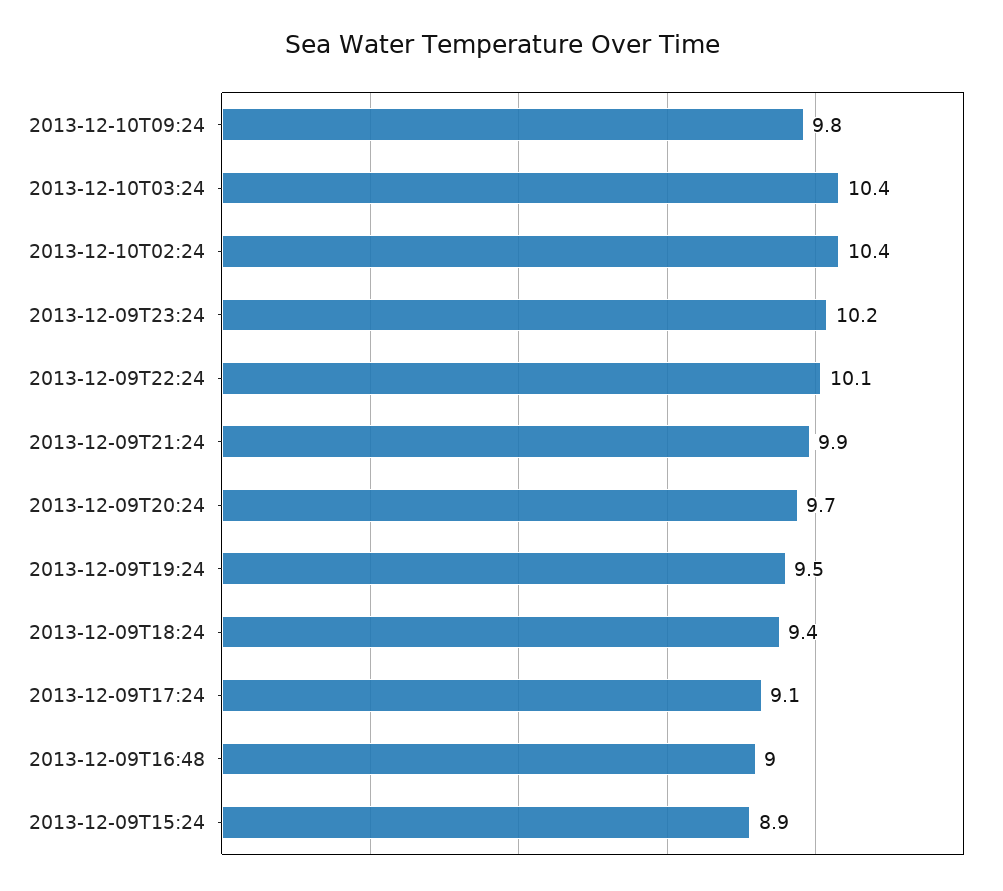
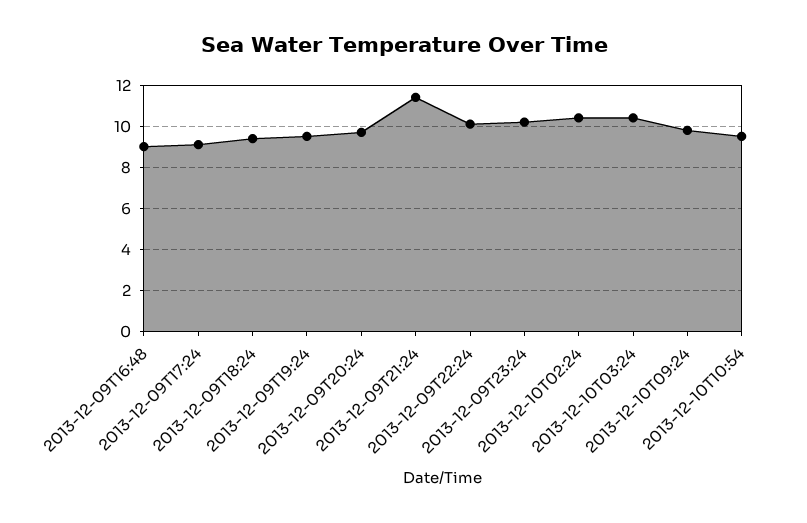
2013-12-09T21:24: 9.9 -> 11.5
2013-12-09T15:24: 8.9 -> none
2013-12-10T10:54: none -> 9.5

